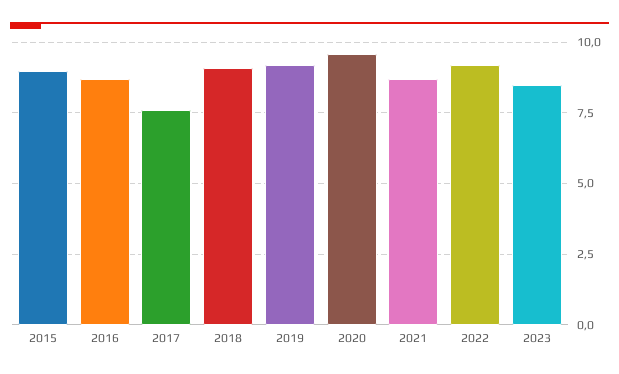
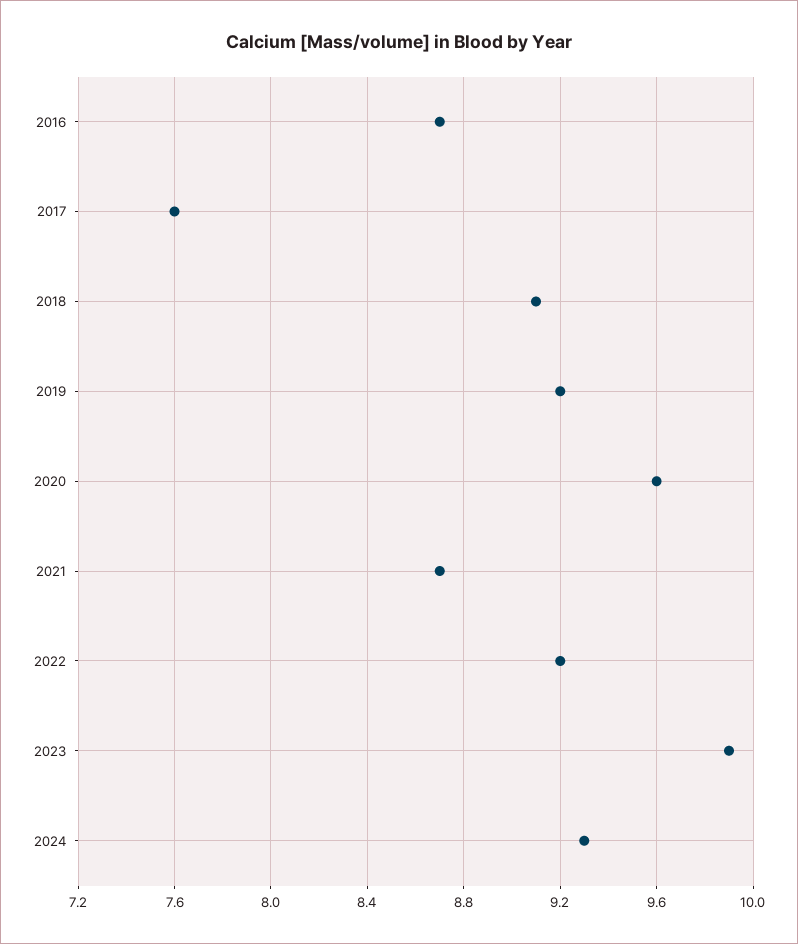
2015: 9 -> none
2023: 8.5 -> 9.9
2024: none -> 9.3

